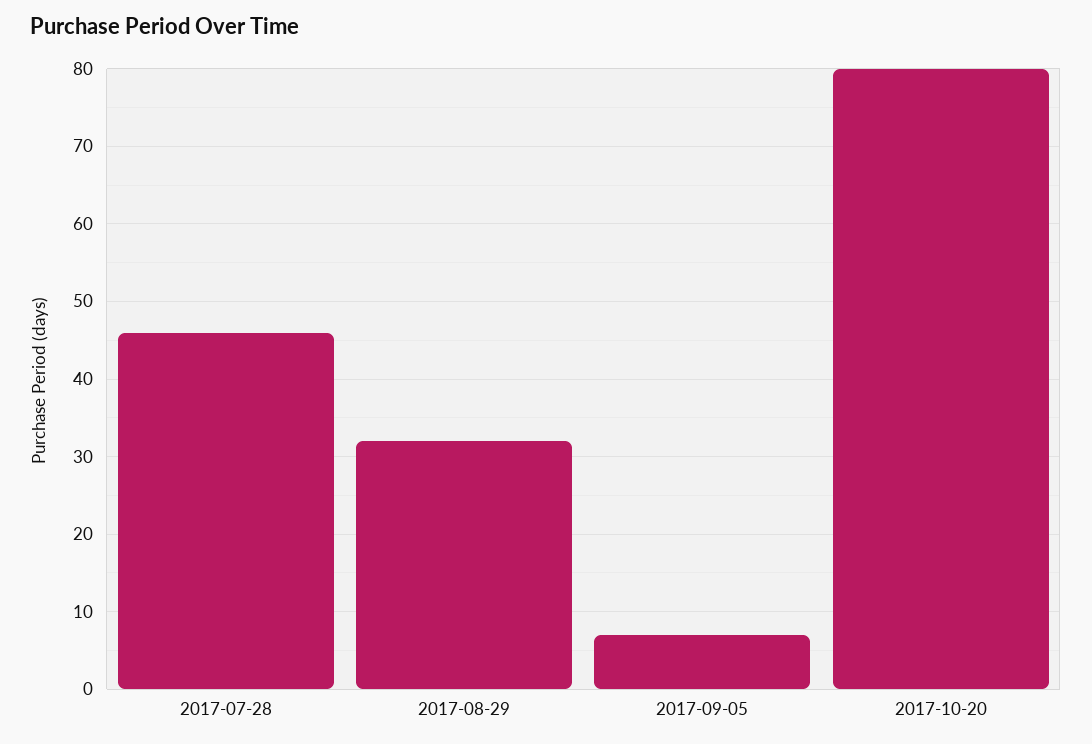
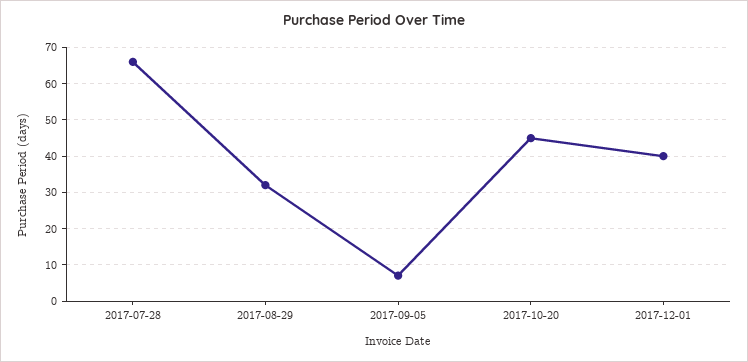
2017-07-28: 46 -> 65
2017-10-20: 80 -> 45
2017-12-01: none -> 40

